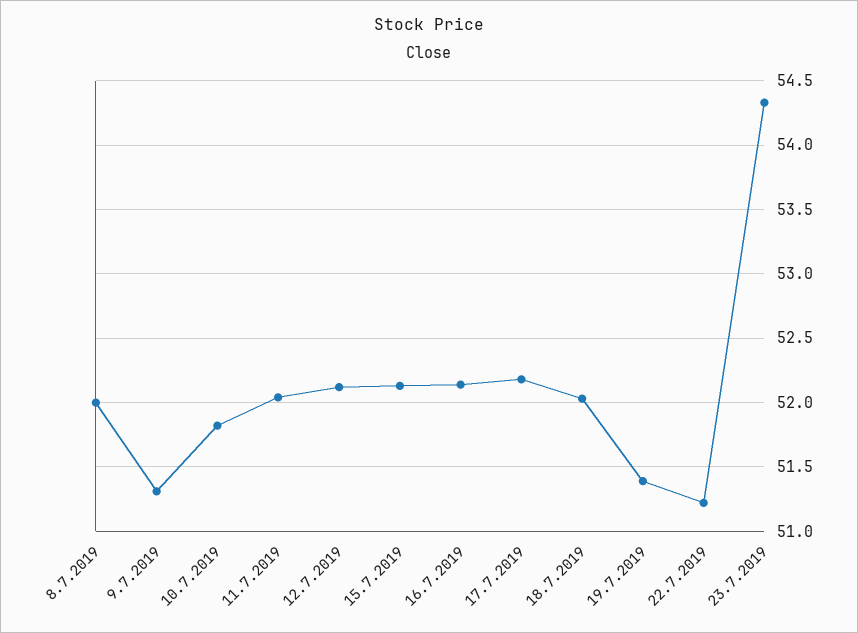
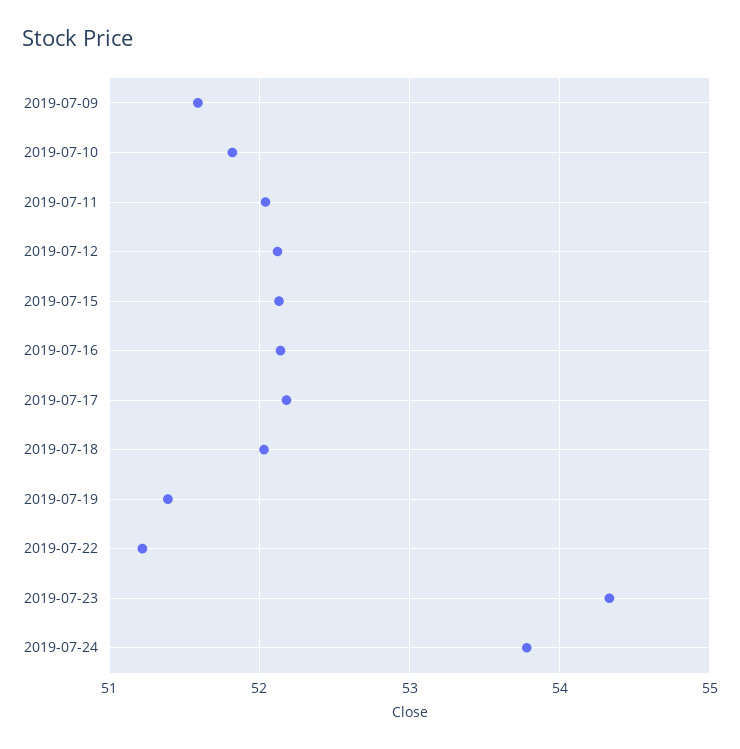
8.7.2019: 52 -> none
9.7.2019: 51.3 -> 51.6
2019-07-24: none -> 53.8

